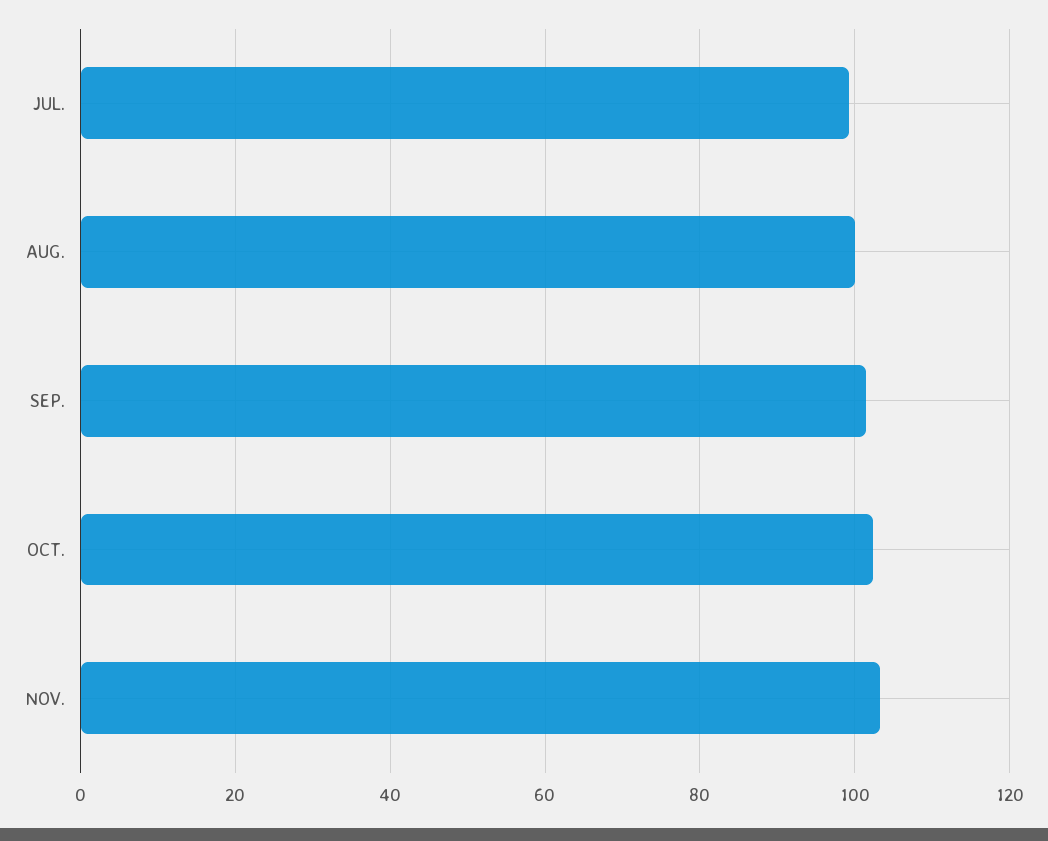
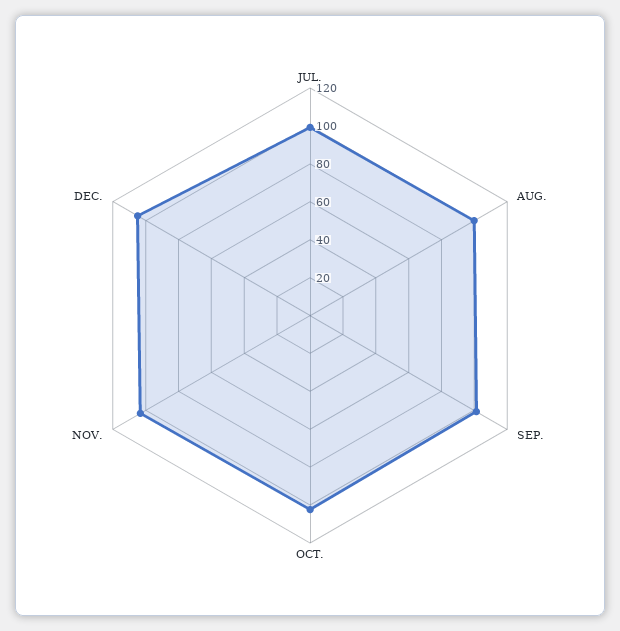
DEC.: none -> 105

